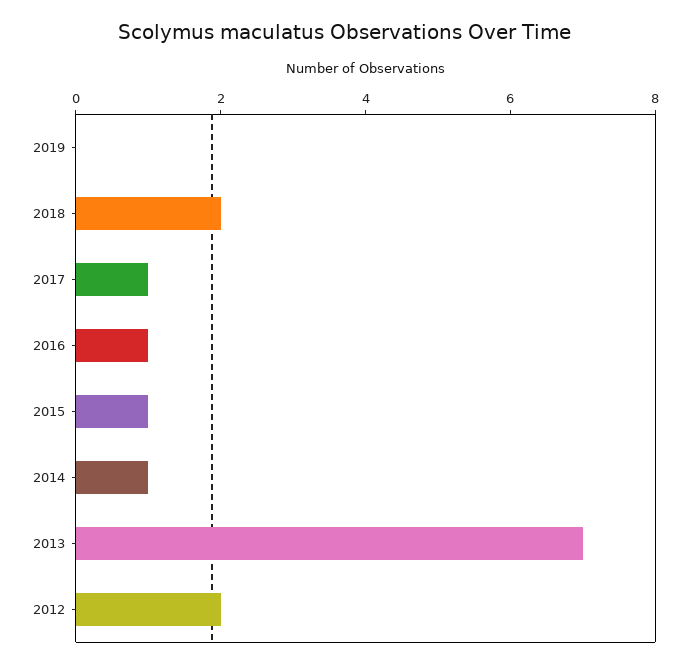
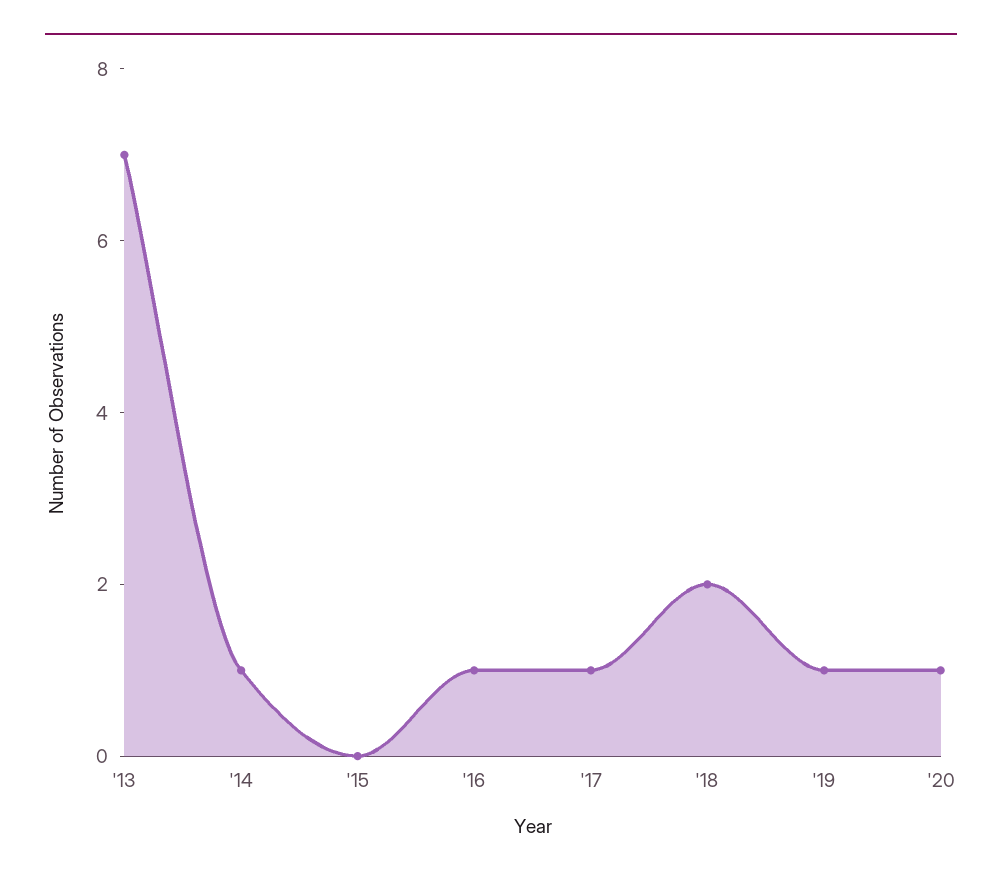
2019: 0 -> 1
2015: 1 -> 0
2012: 2 -> none
'20: none -> 1

